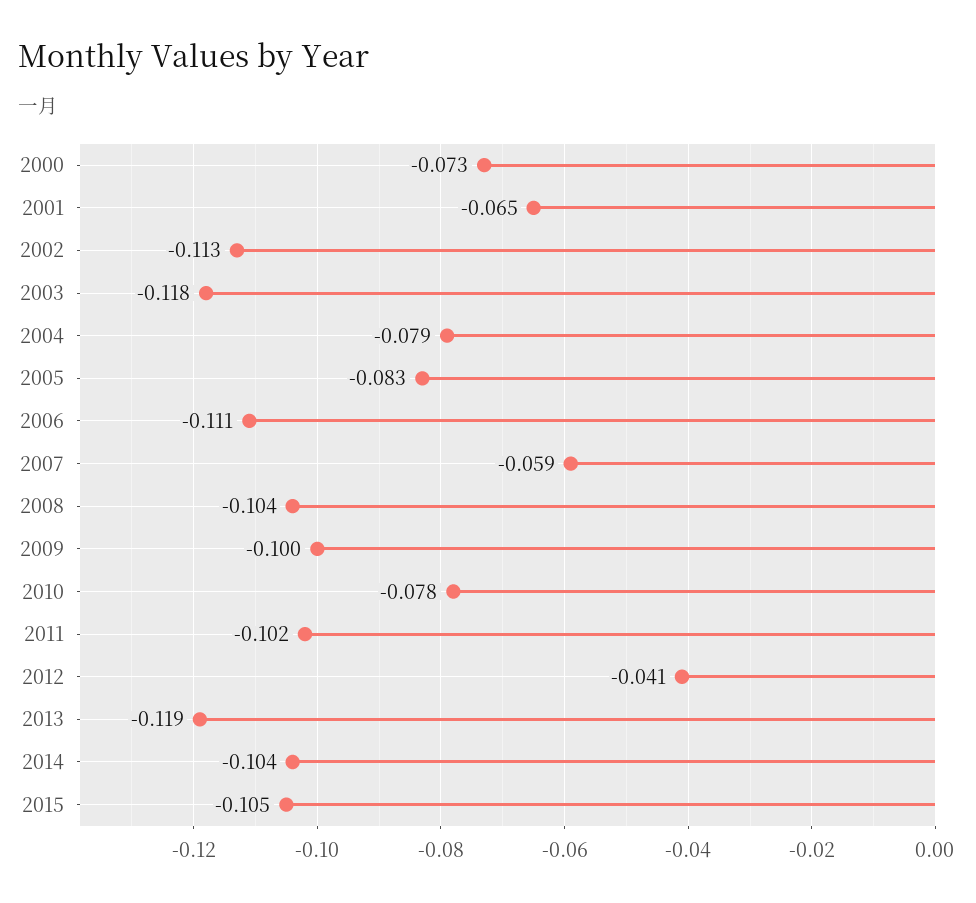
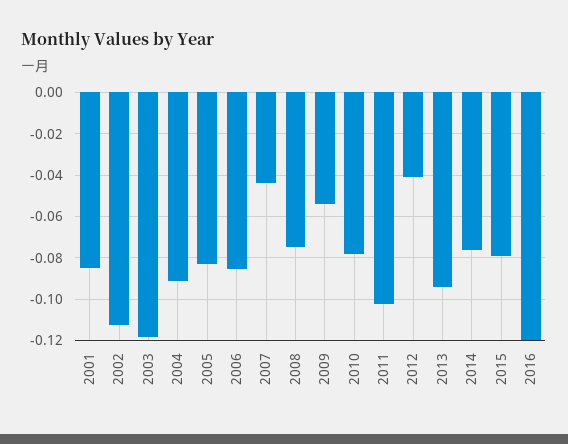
2000: -0.073 -> none
2001: -0.065 -> -0.085
2004: -0.079 -> -0.09
2006: -0.111 -> -0.085
2007: -0.059 -> -0.045
2008: -0.104 -> -0.075
2009: -0.1 -> -0.055
2013: -0.119 -> -0.095
2014: -0.104 -> -0.075
2015: -0.105 -> -0.08
2016: none -> -0.12

